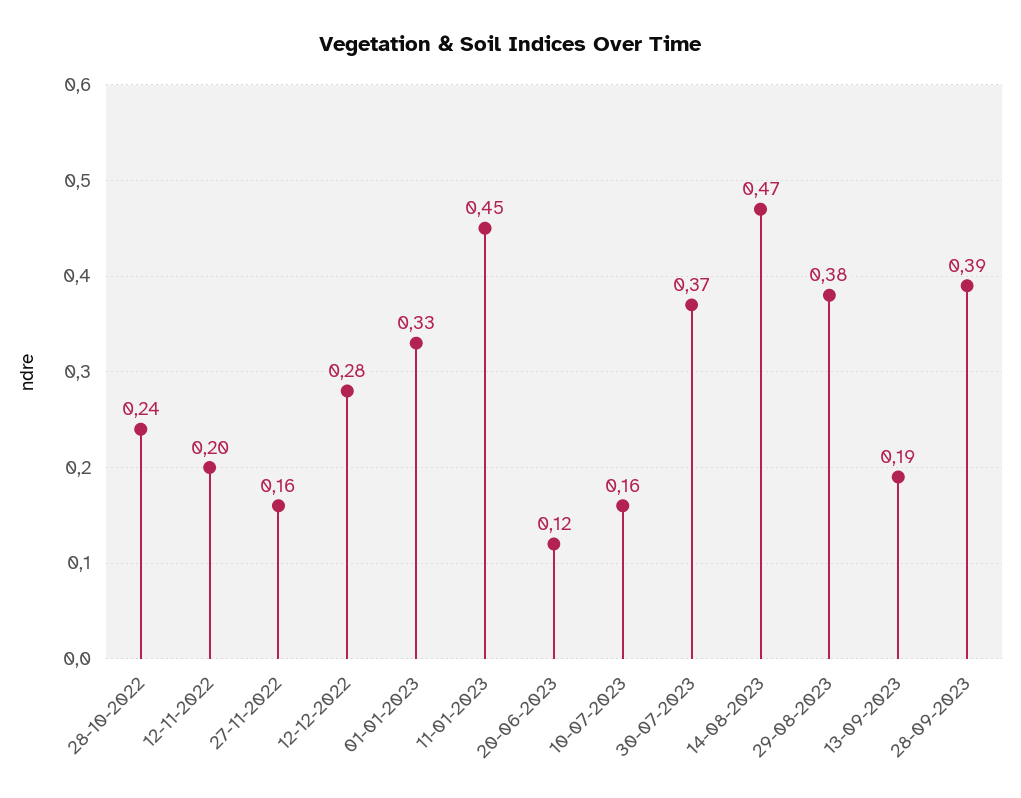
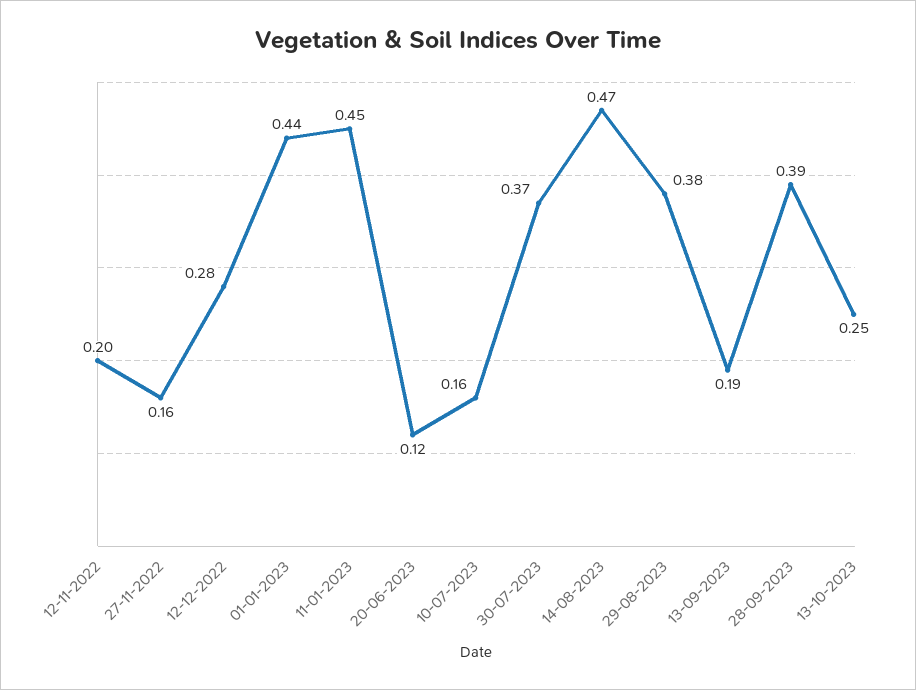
28-10-2022: 0.24 -> none
01-01-2023: 0.33 -> 0.44
13-10-2023: none -> 0.25

